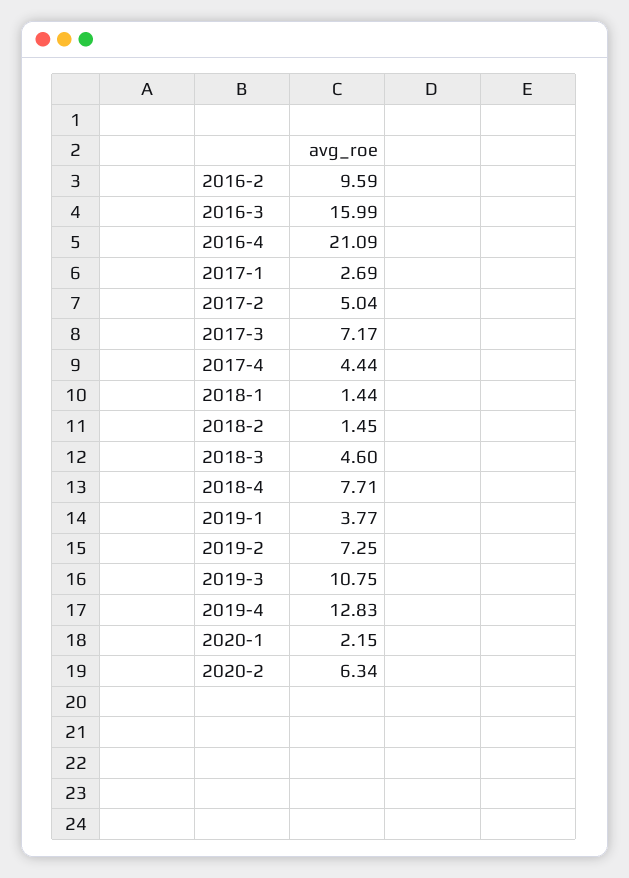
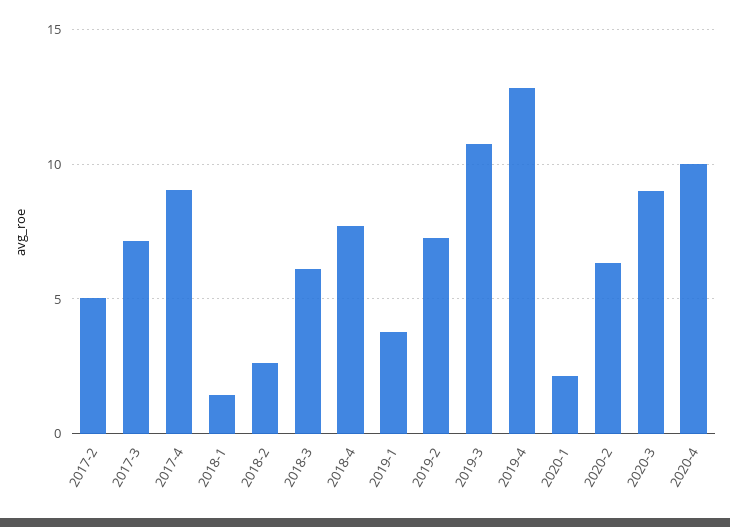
2016-2: 9.59 -> none
2016-3: 15.99 -> none
2016-4: 21.09 -> none
2017-1: 2.69 -> none
2017-4: 4.44 -> 9
2018-2: 1.45 -> 2.5
2018-3: 4.6 -> 6
2020-3: none -> 9
2020-4: none -> 10

